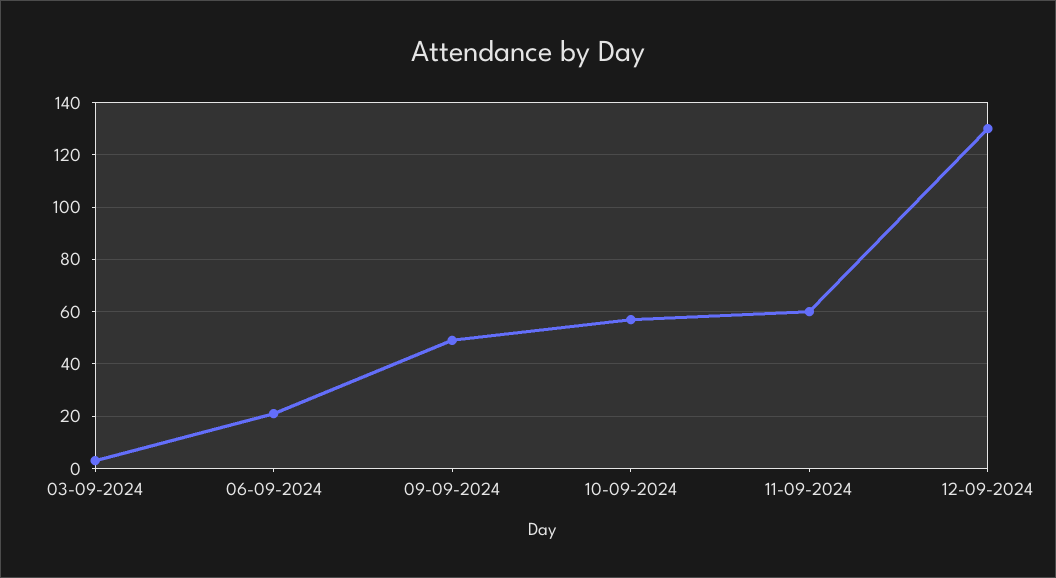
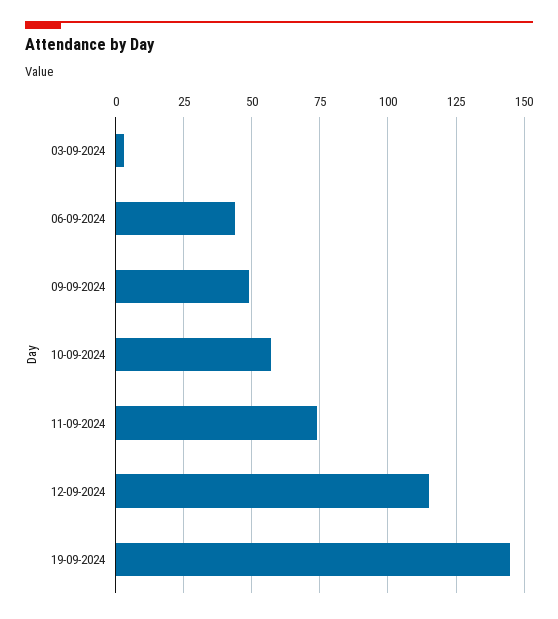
06-09-2024: 20 -> 45
11-09-2024: 60 -> 75
12-09-2024: 130 -> 115
19-09-2024: none -> 145

